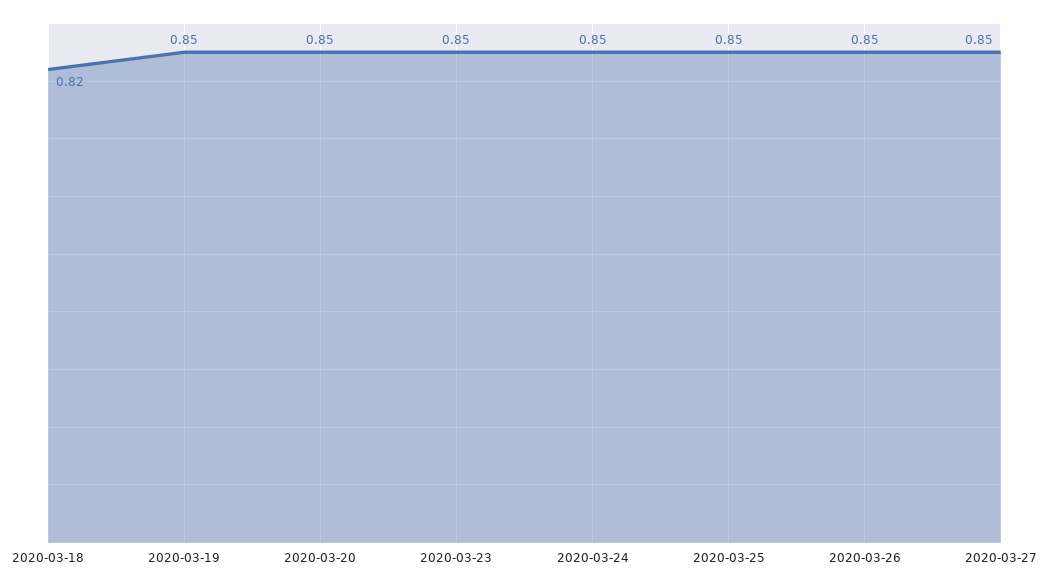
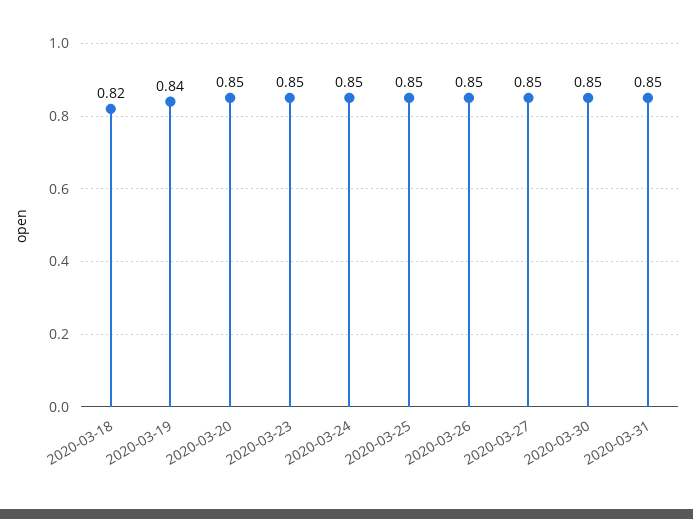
2020-03-19: 0.85 -> 0.84
2020-03-30: none -> 0.85
2020-03-31: none -> 0.85

